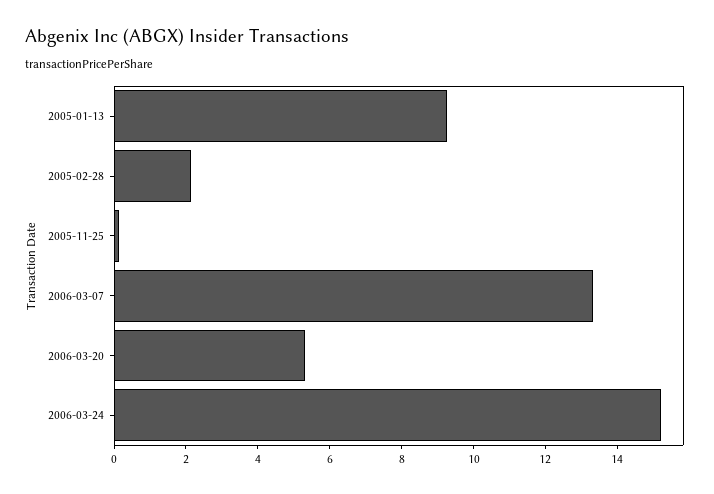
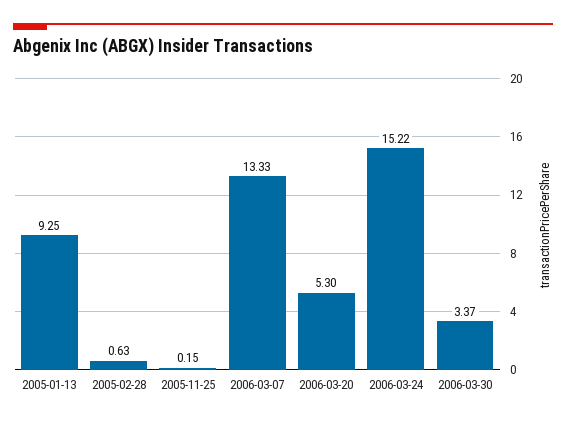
2005-02-28: 2 -> 0.63
2006-03-30: none -> 3.37

